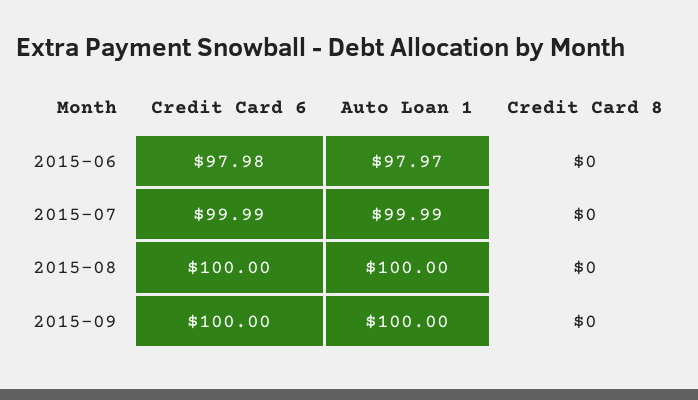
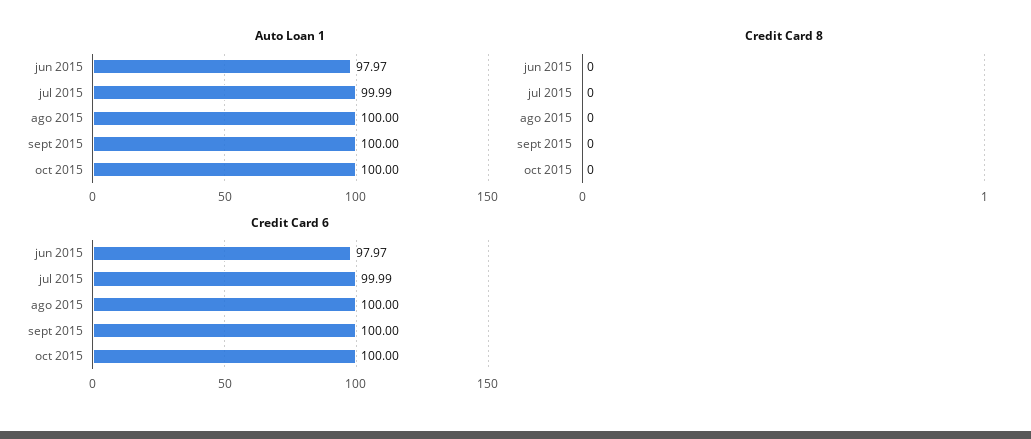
Credit Card 6, 2015-06: 97.98 -> 97.97
Auto Loan 1, oct 2015: none -> 100
Credit Card 8, oct 2015: none -> 0
Credit Card 6, oct 2015: none -> 100

